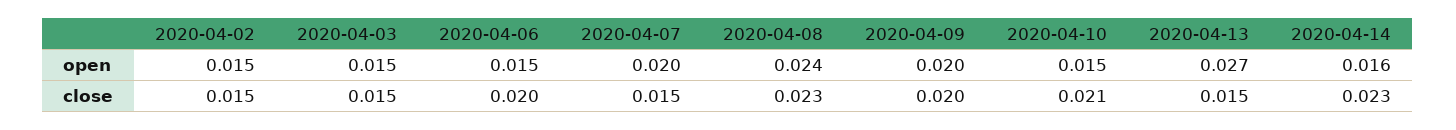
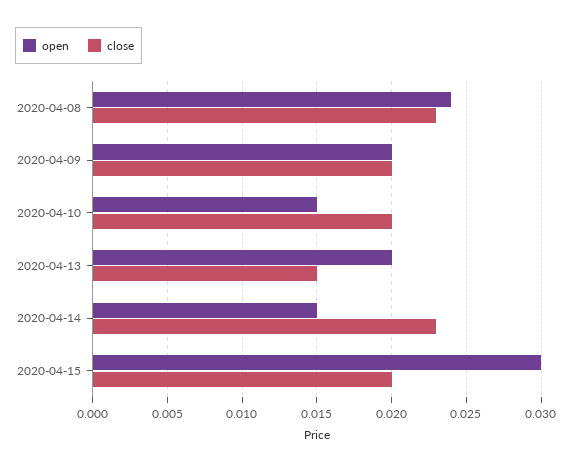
open, 2020-04-02: 0.015 -> none
open, 2020-04-03: 0.015 -> none
open, 2020-04-06: 0.015 -> none
open, 2020-04-07: 0.02 -> none
open, 2020-04-13: 0.027 -> 0.02
open, 2020-04-14: 0.016 -> 0.015
close, 2020-04-02: 0.015 -> none
close, 2020-04-03: 0.015 -> none
close, 2020-04-06: 0.02 -> none
close, 2020-04-07: 0.015 -> none
close, 2020-04-10: 0.021 -> 0.02
open, 2020-04-15: none -> 0.03
close, 2020-04-15: none -> 0.02

